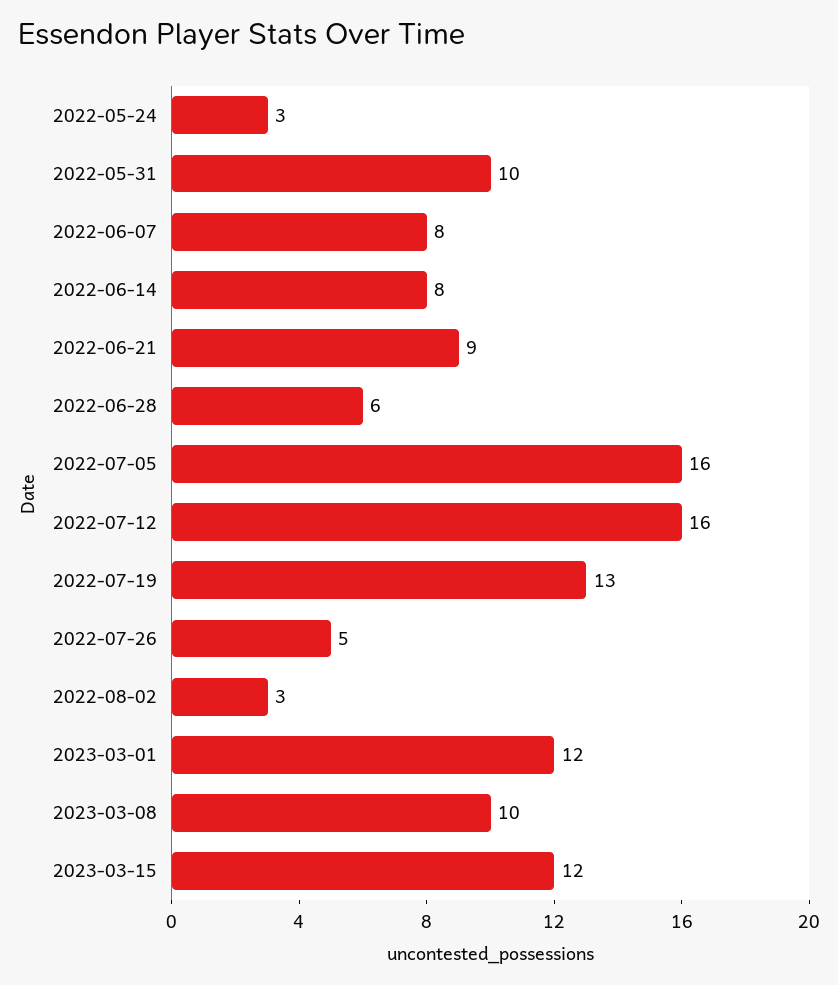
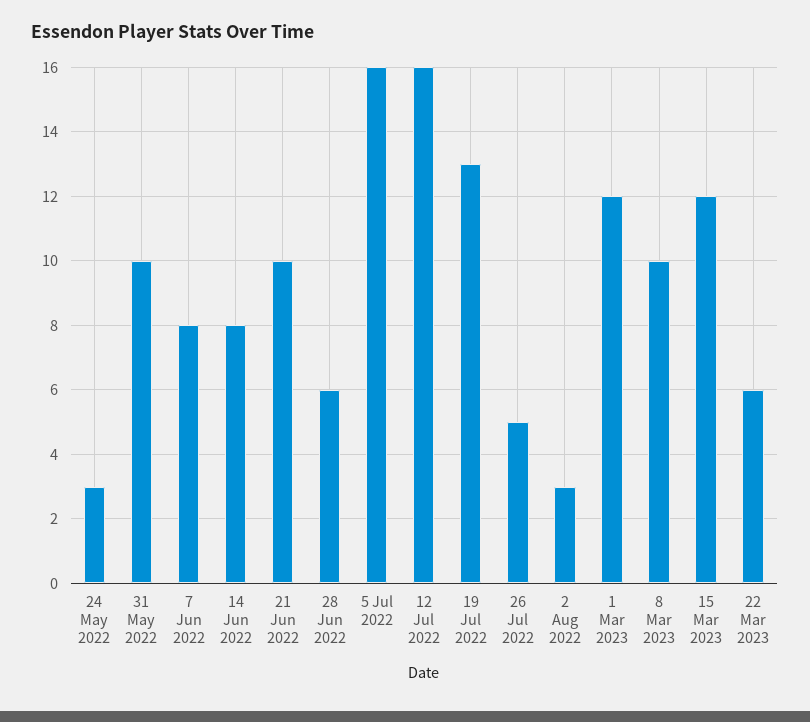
2022-06-21: 9 -> 10
22 Mar 2023: none -> 6

